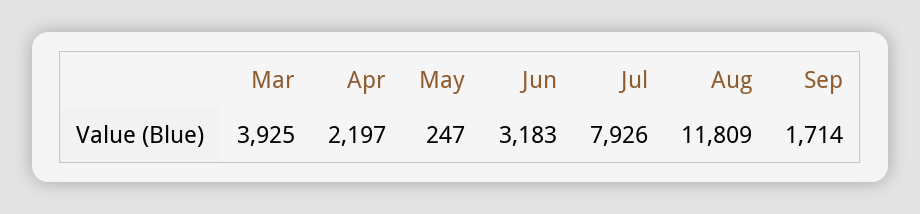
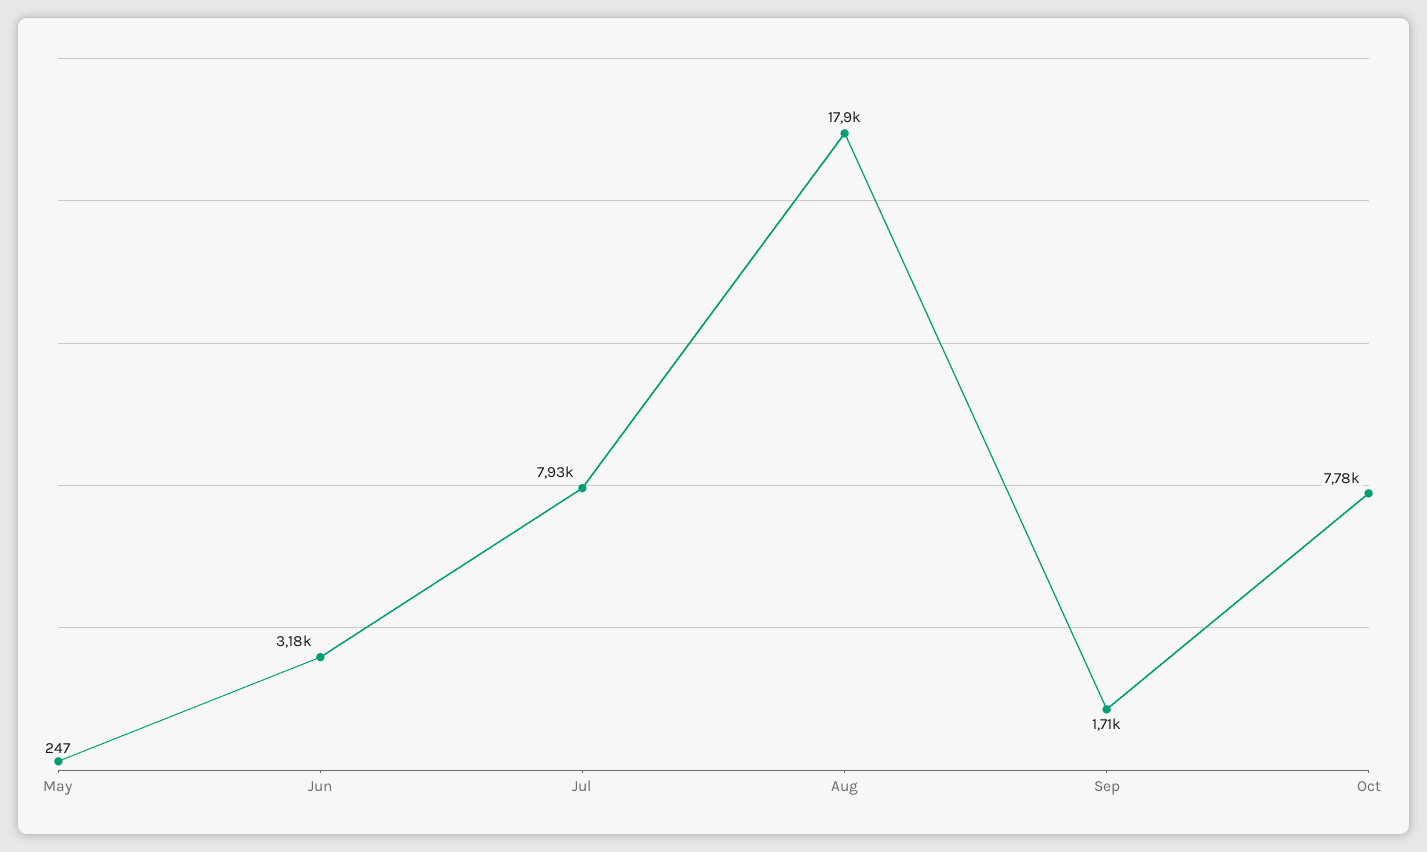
Mar: 3925 -> none
Apr: 2197 -> none
Aug: 11809 -> 17900
Oct: none -> 7780

